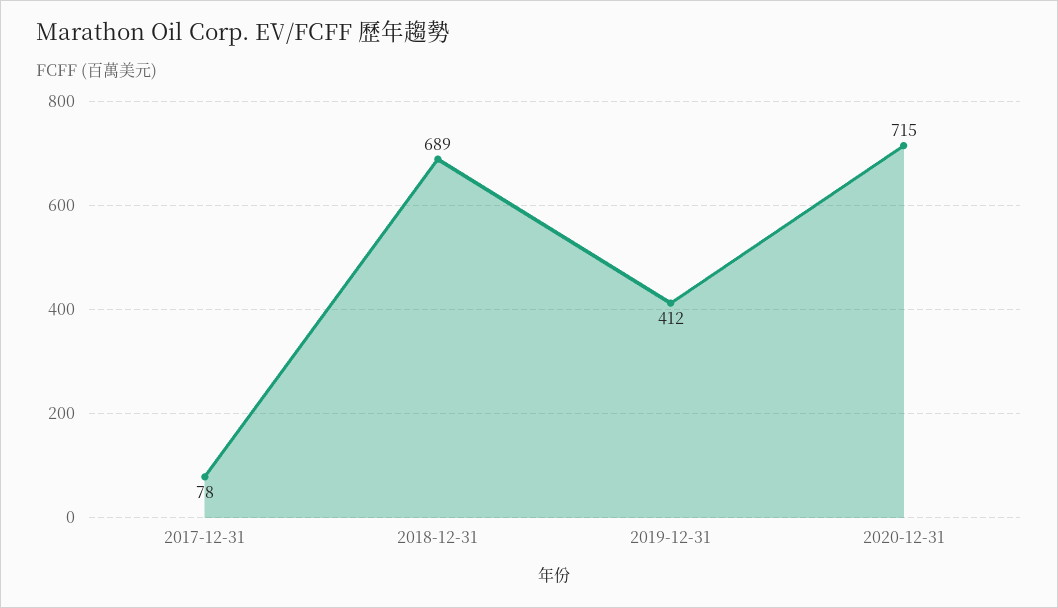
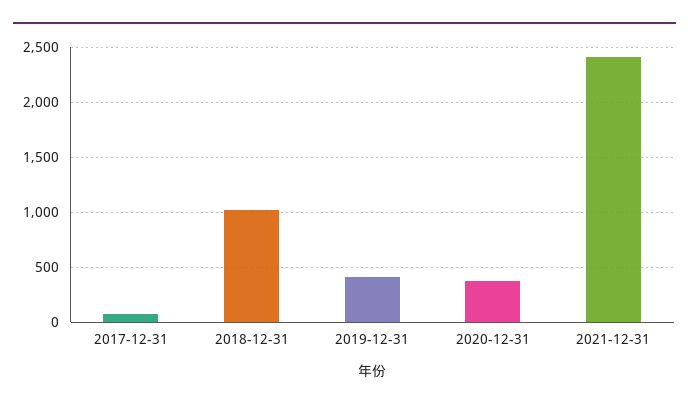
2018-12-31: 689 -> 1000
2020-12-31: 715 -> 400
2021-12-31: none -> 2400

